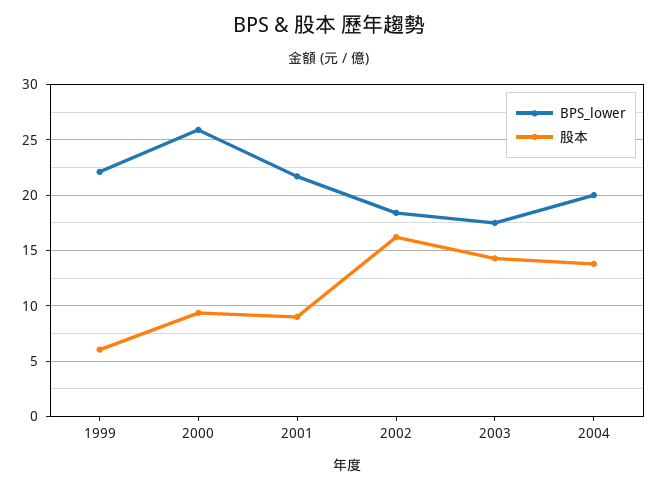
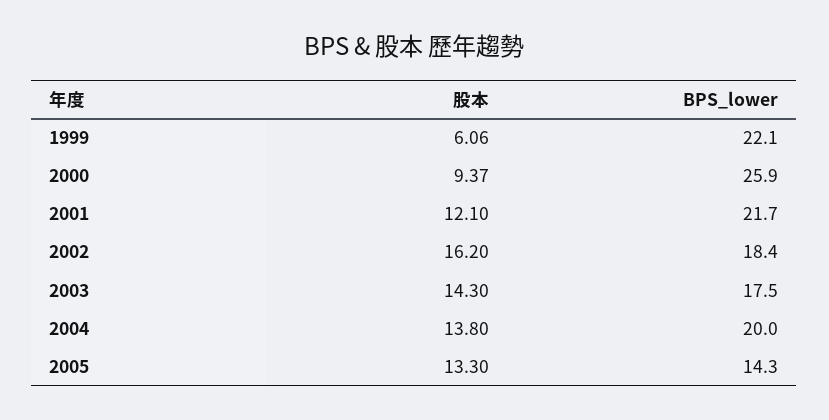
股本, 2001: 9 -> 12.1
股本, 2005: none -> 13.3
BPS_lower, 2005: none -> 14.3

